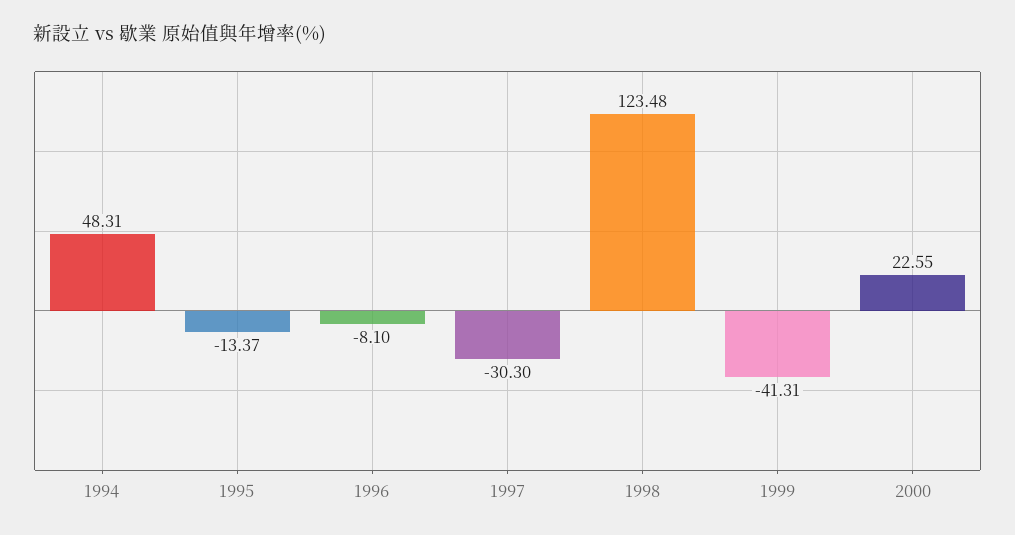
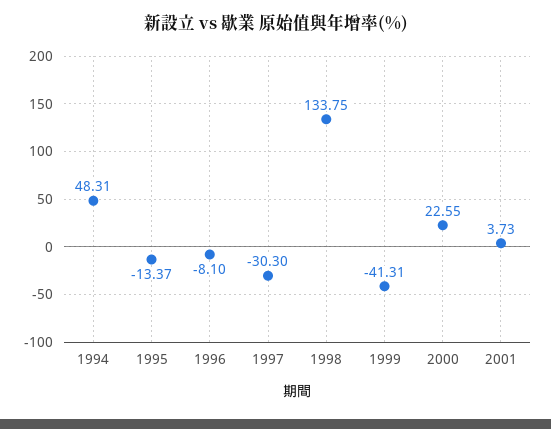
1998: 123.48 -> 133.75
2001: none -> 3.73

